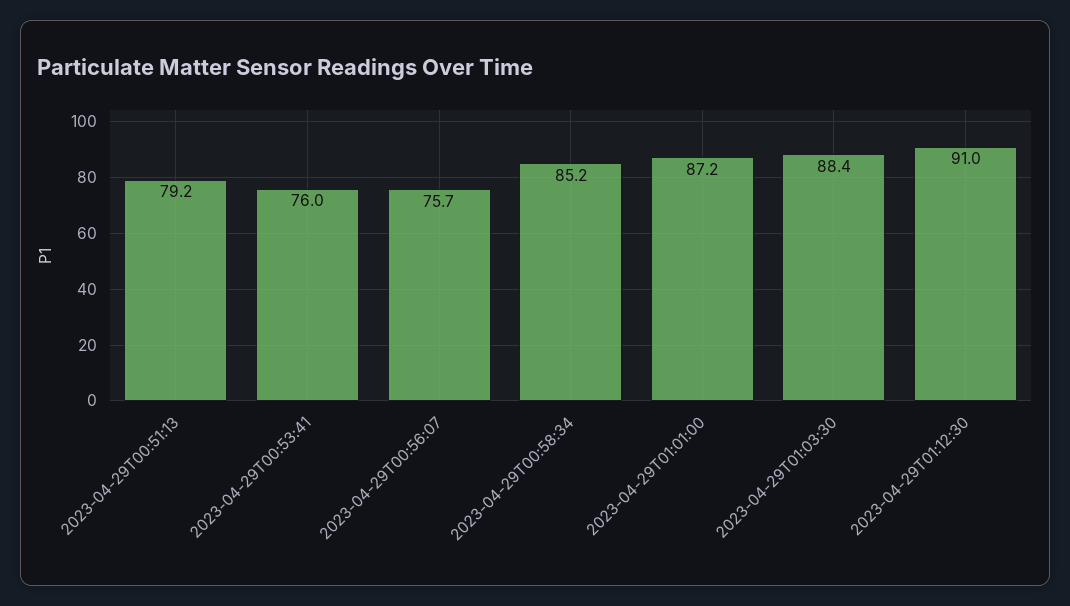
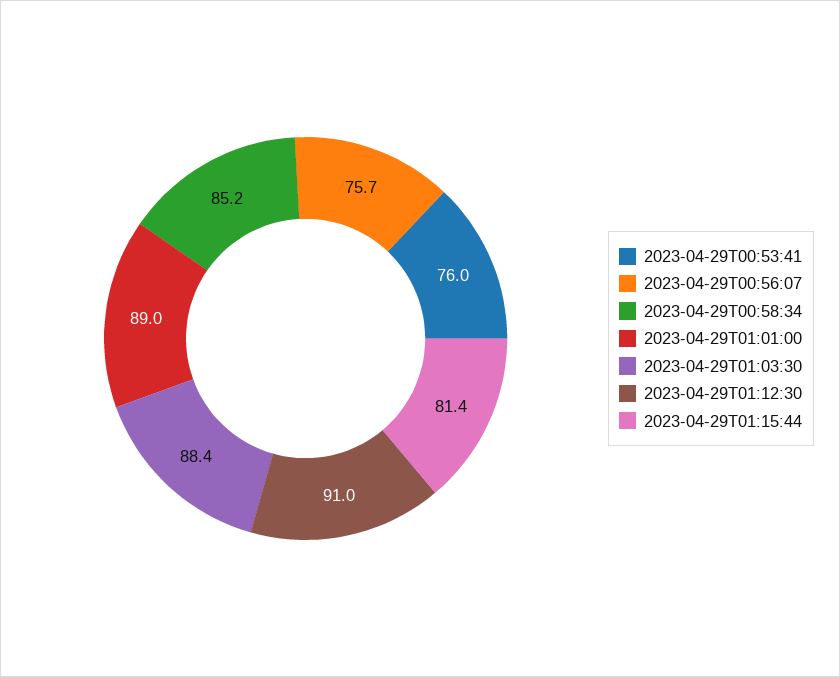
2023-04-29T00:51:13: 79.2 -> none
2023-04-29T01:01:00: 87.2 -> 89
2023-04-29T01:15:44: none -> 81.4

